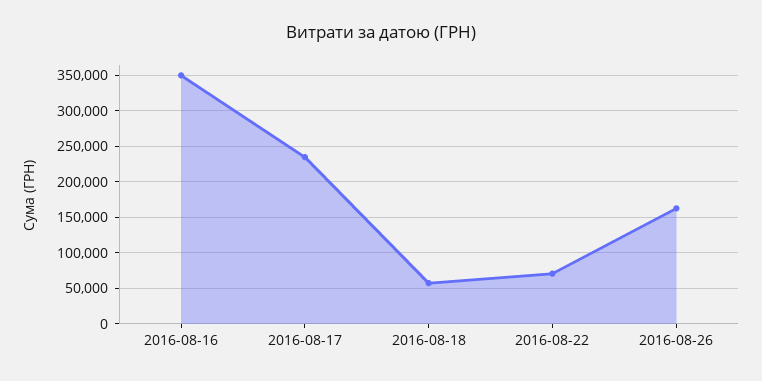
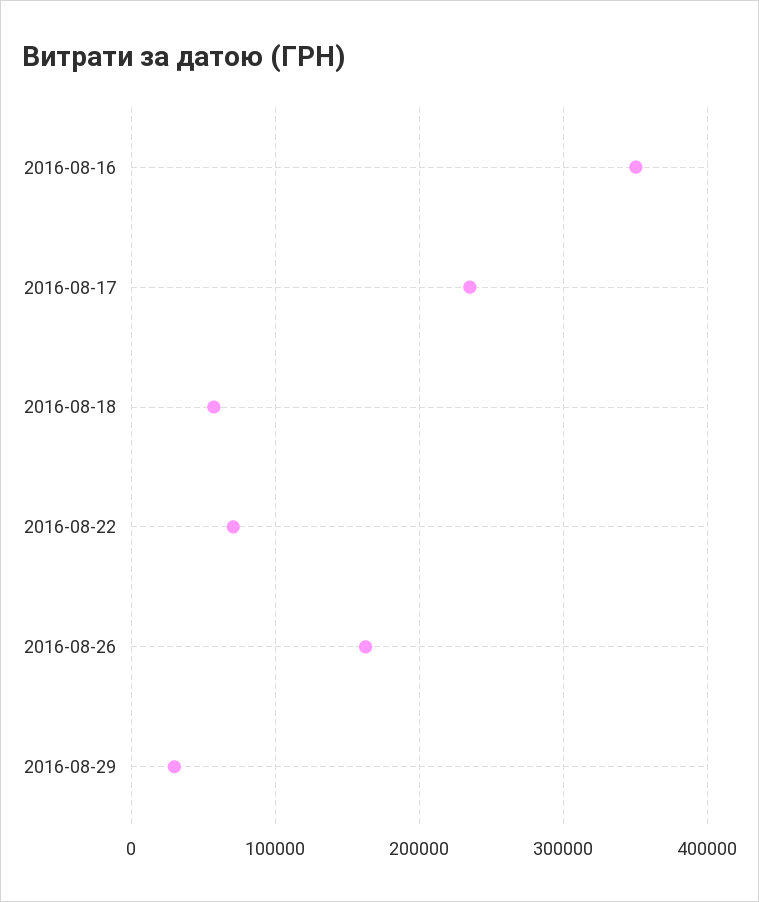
2016-08-29: none -> 30000

